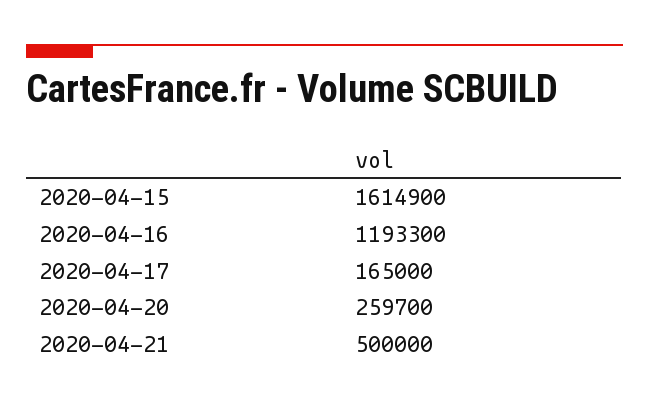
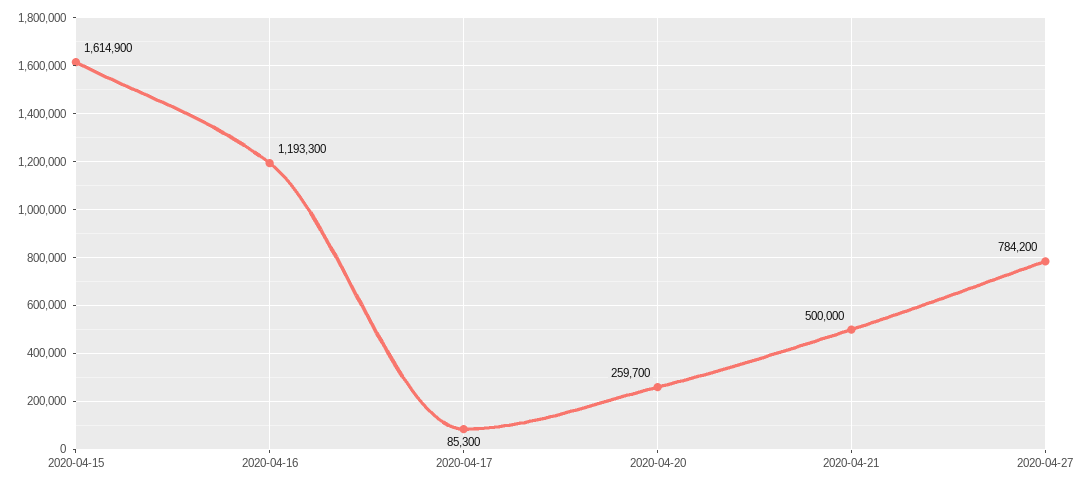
2020-04-17: 165000 -> 85300
2020-04-27: none -> 784200

